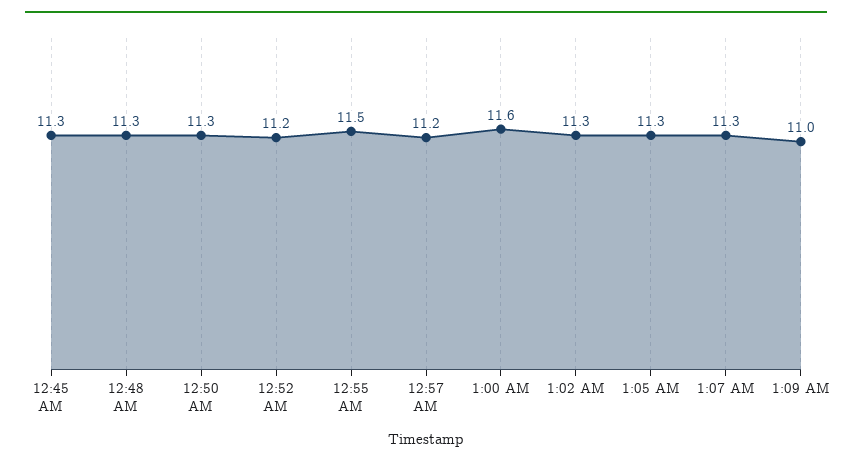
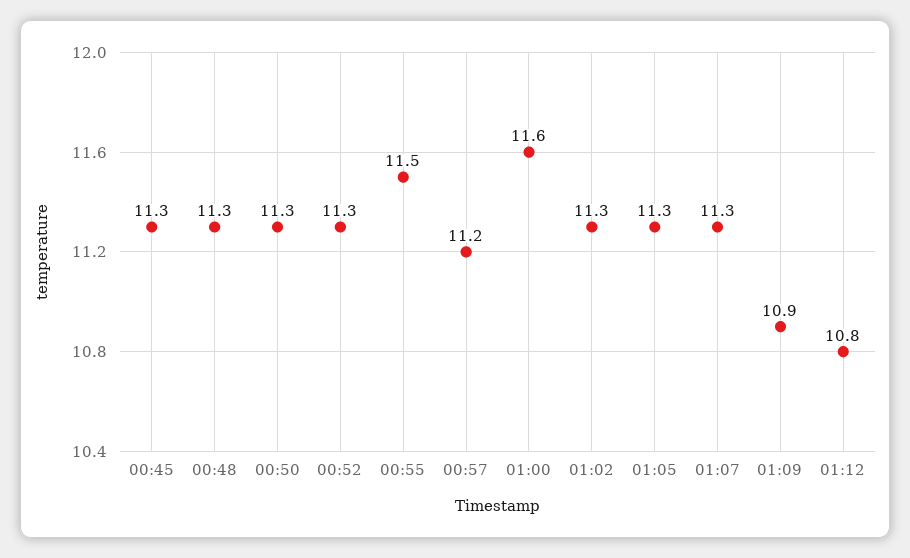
12:52 AM: 11.2 -> 11.3
1:09 AM: 11 -> 10.9
01:12: none -> 10.8

